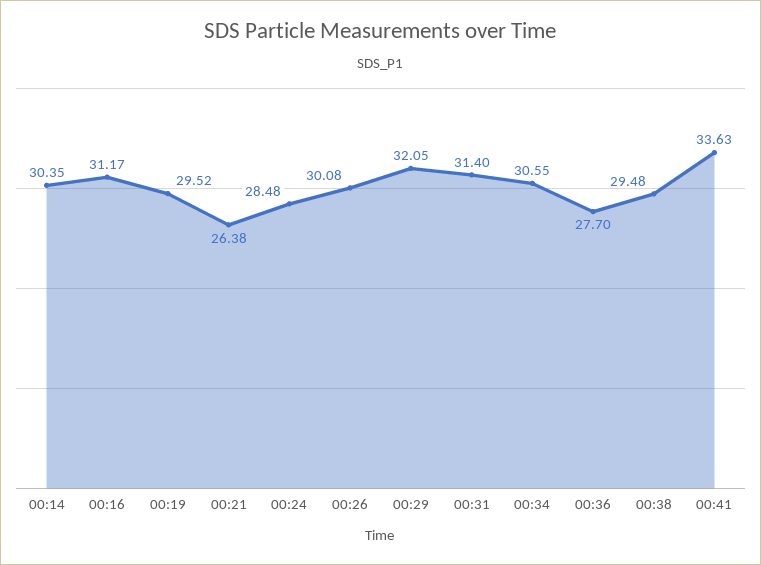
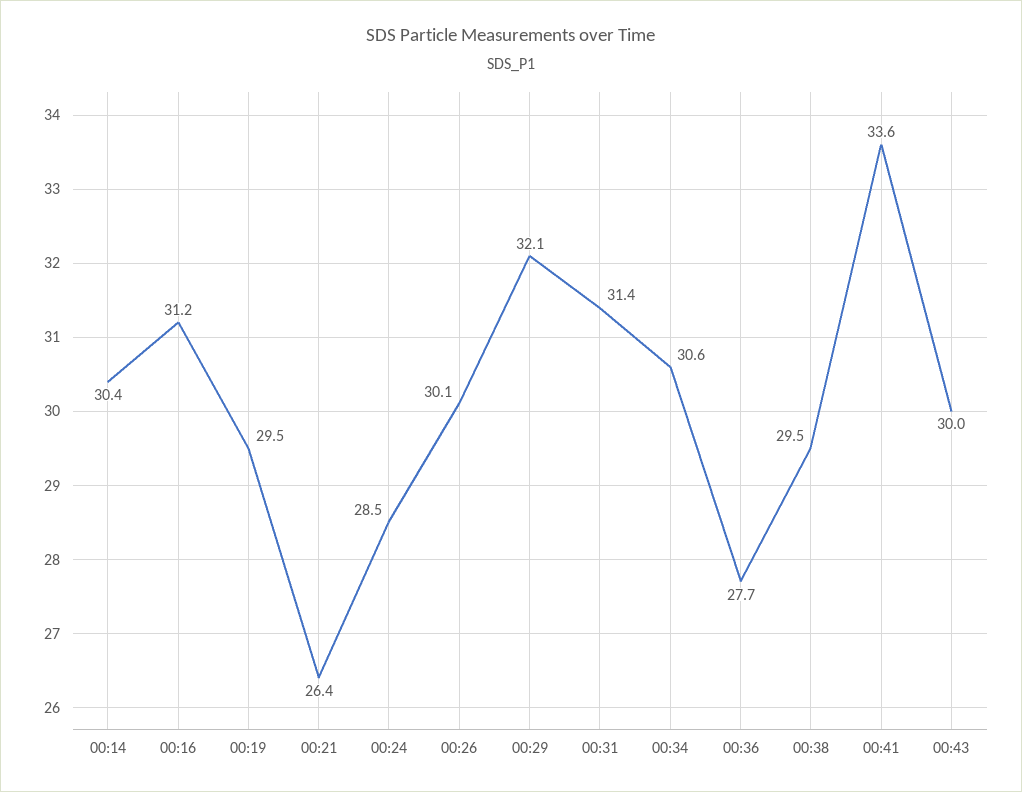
00:43: none -> 30

